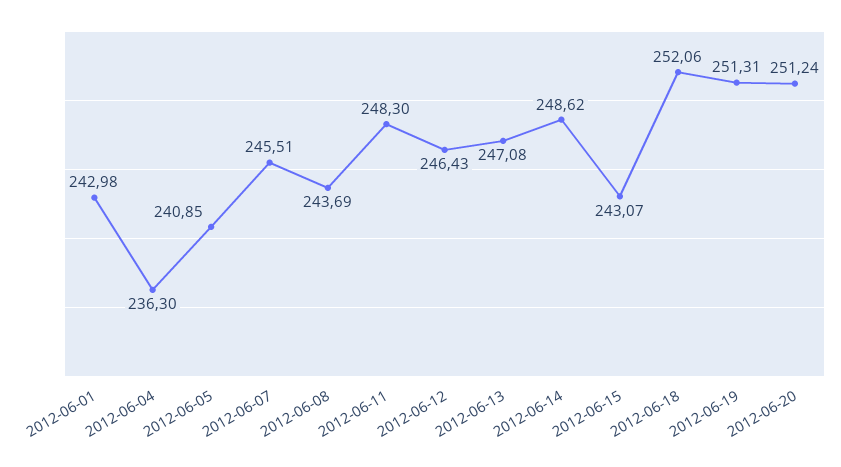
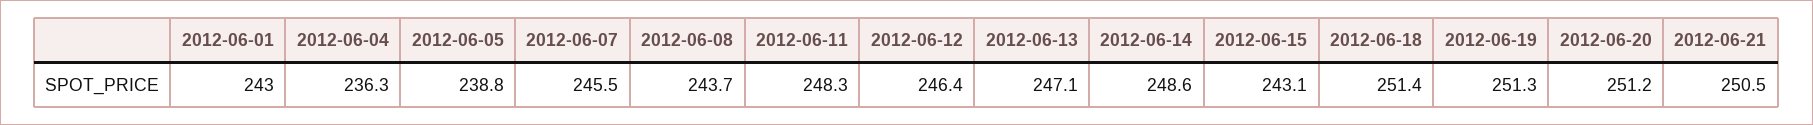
2012-06-05: 240.85 -> 238.8
2012-06-18: 252.06 -> 251.4
2012-06-21: none -> 250.5

